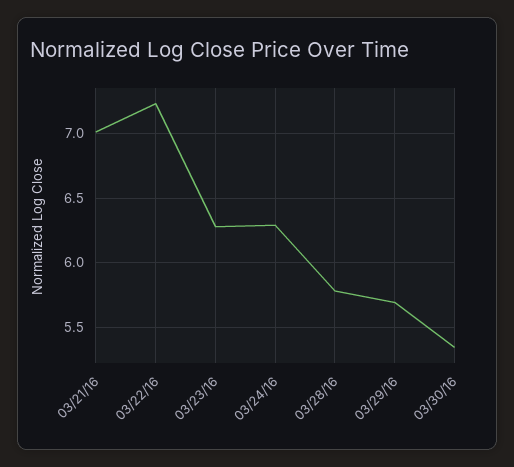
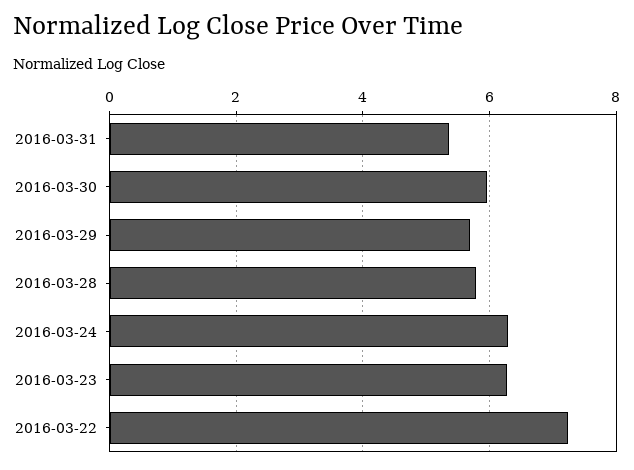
03/21/16: 7 -> none
03/30/16: 5.35 -> 6
2016-03-31: none -> 5.4

